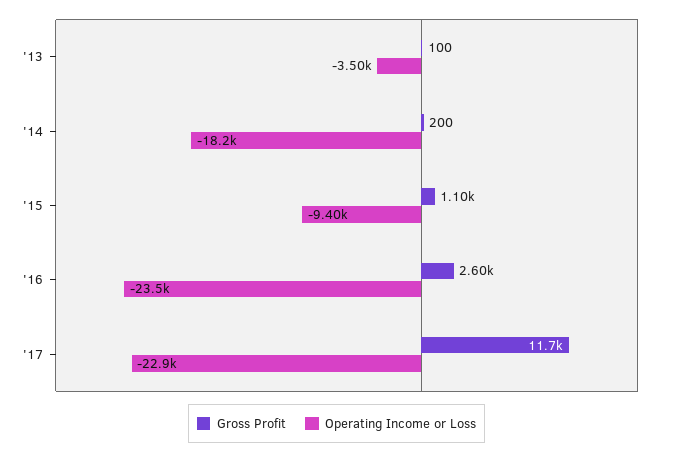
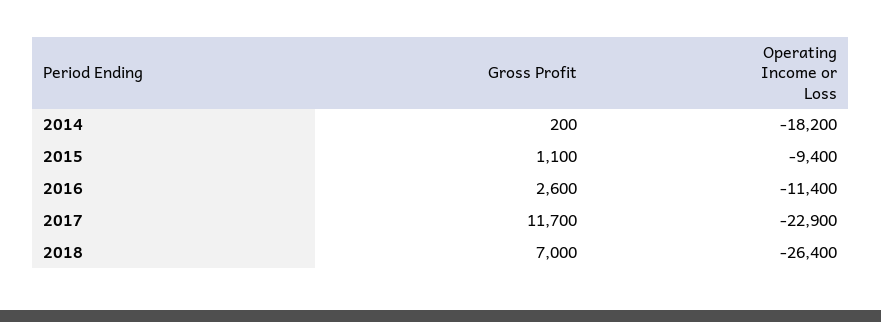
Gross Profit, '13: 100 -> none
Operating Income or Loss, '13: -3500 -> none
Operating Income or Loss, '16: -23500 -> -11400
Gross Profit, 2018: none -> 7000
Operating Income or Loss, 2018: none -> -26400

